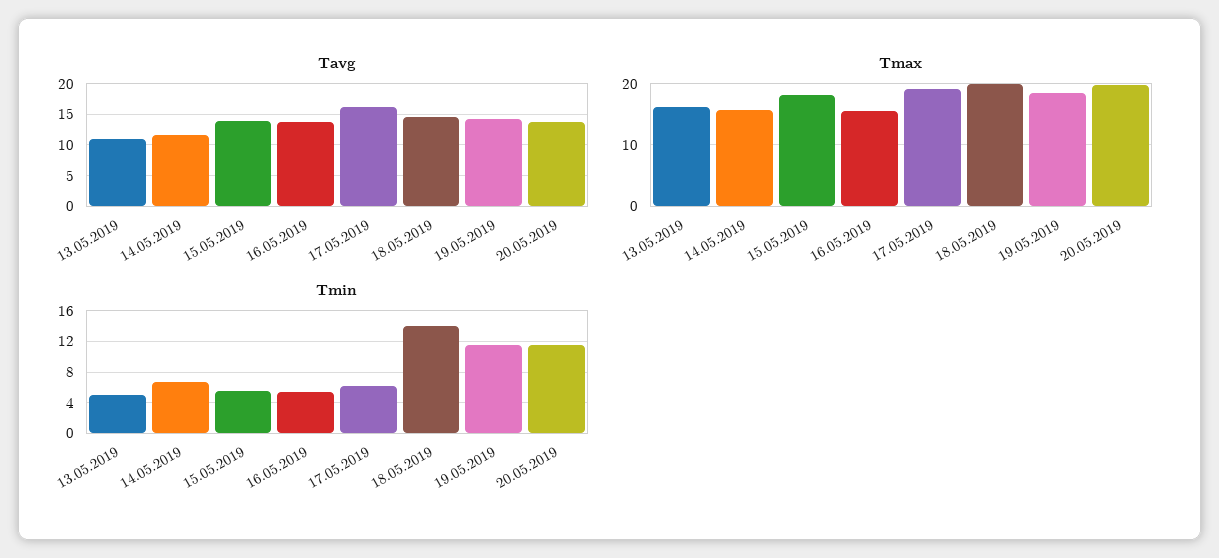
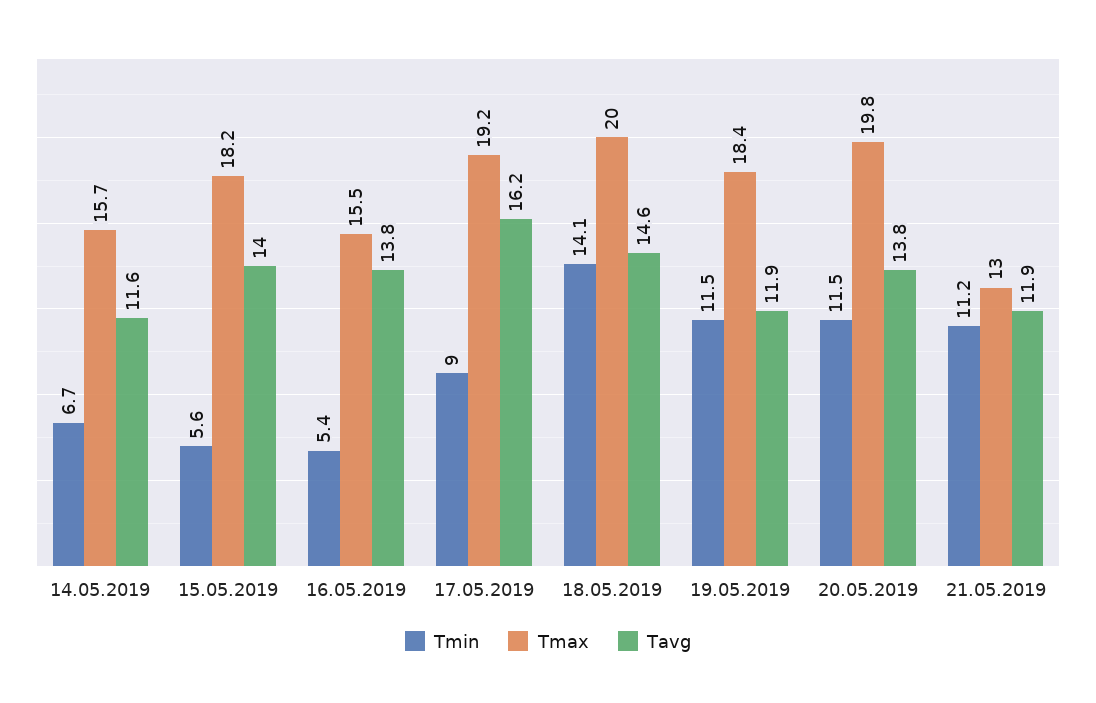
Tavg, 13.05.2019: 11 -> none
Tavg, 19.05.2019: 14 -> 11.9
Tmax, 13.05.2019: 16 -> none
Tmin, 13.05.2019: 5 -> none
Tmin, 17.05.2019: 6 -> 9
Tmin, 21.05.2019: none -> 11.2
Tmax, 21.05.2019: none -> 13
Tavg, 21.05.2019: none -> 11.9

